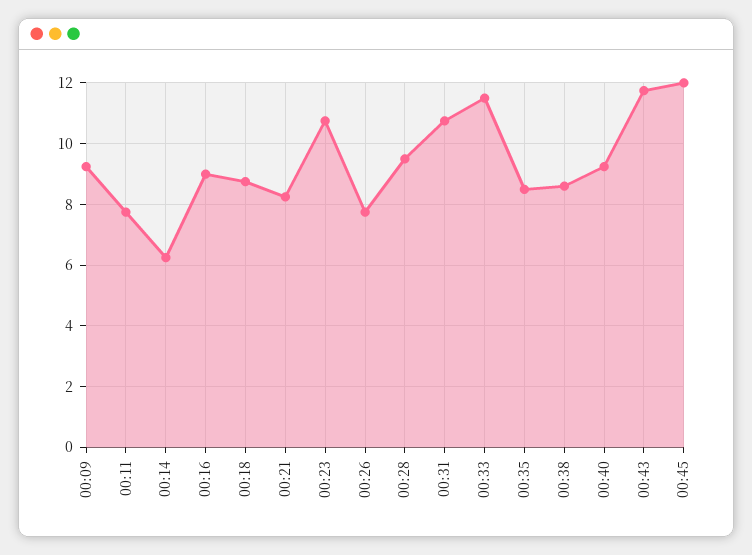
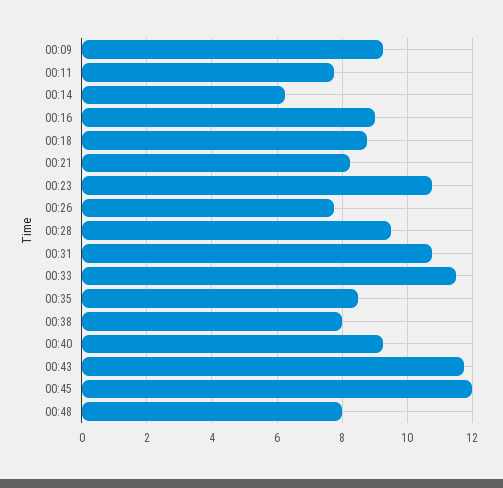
00:38: 8.6 -> 8
00:48: none -> 8

